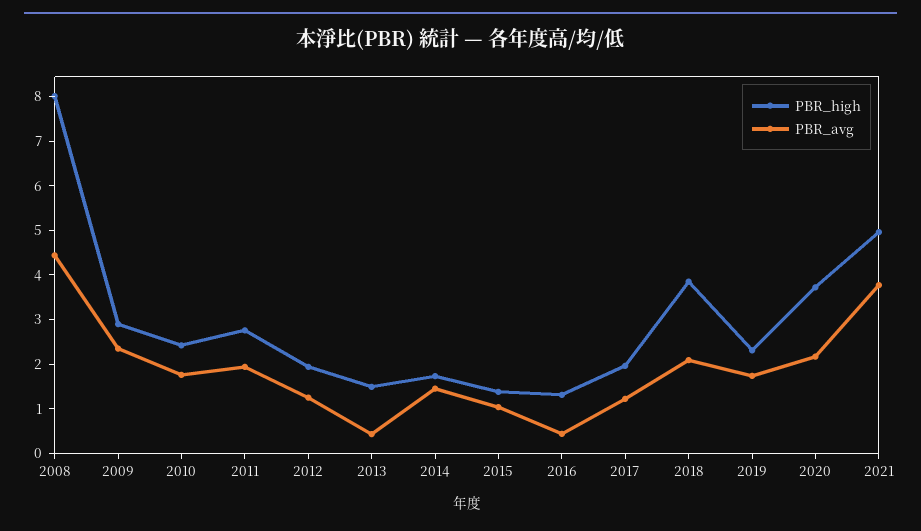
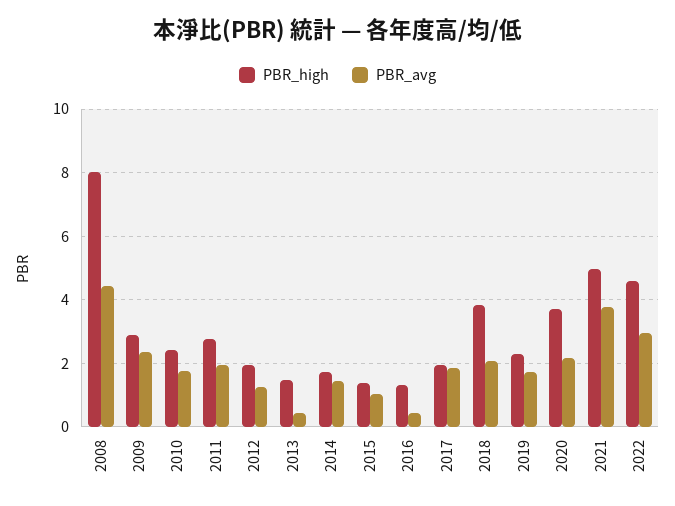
PBR_avg, 2017: 1.2 -> 1.8
PBR_high, 2022: none -> 4.6
PBR_avg, 2022: none -> 3

